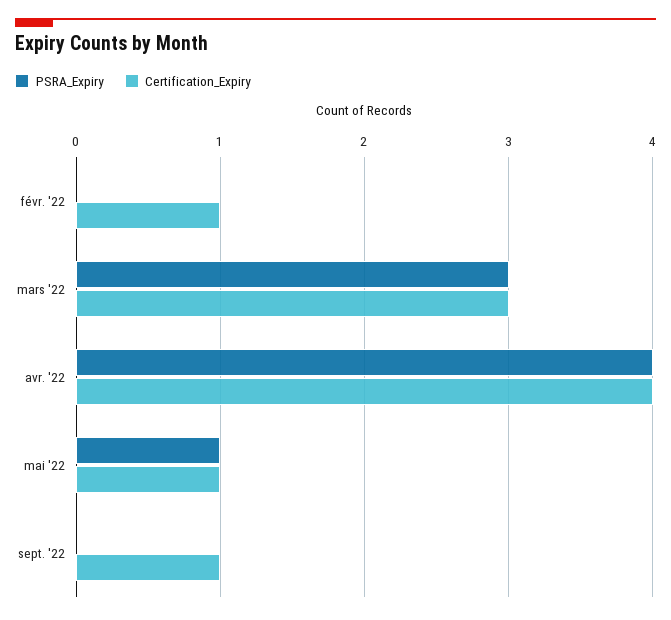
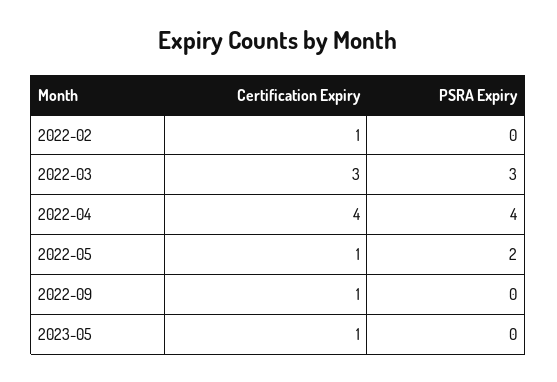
PSRA_Expiry, mai '22: 1 -> 2
Certification_Expiry, 2023-05: none -> 1
PSRA_Expiry, 2023-05: none -> 0

